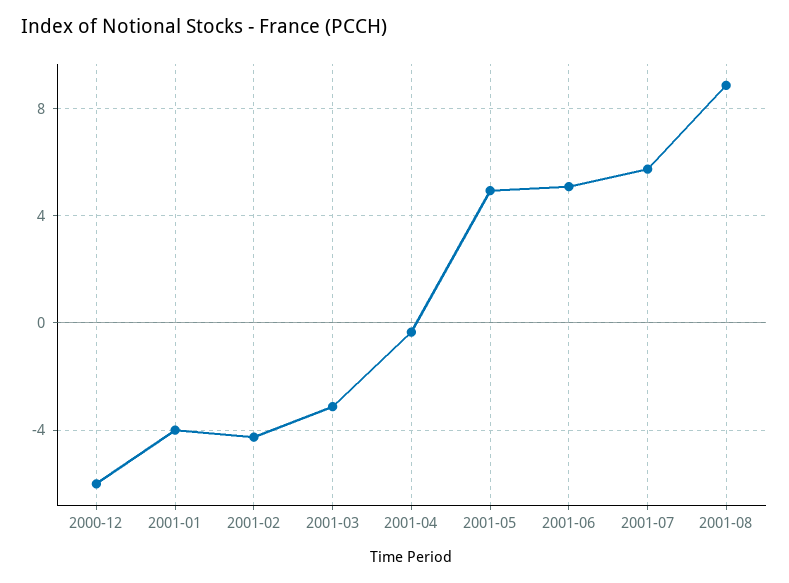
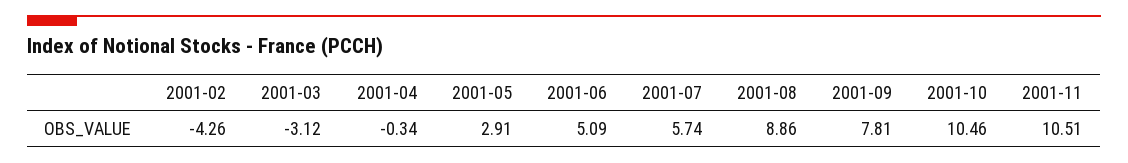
2000-12: -6 -> none
2001-01: -4 -> none
2001-05: 5 -> 2.91
2001-09: none -> 7.81
2001-10: none -> 10.46
2001-11: none -> 10.51

